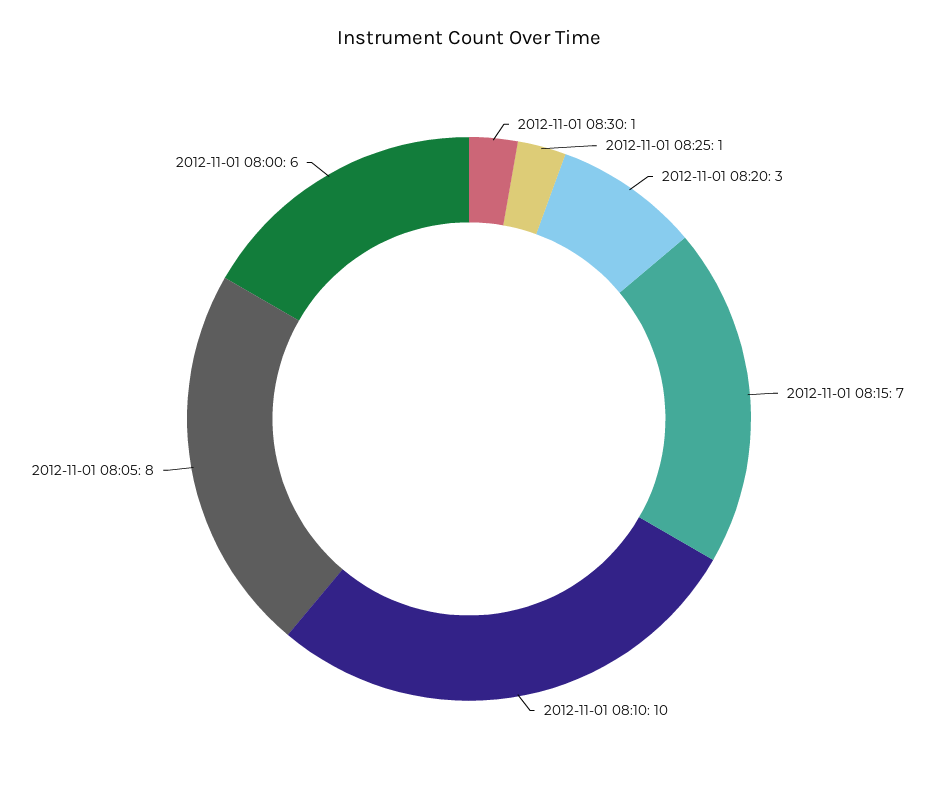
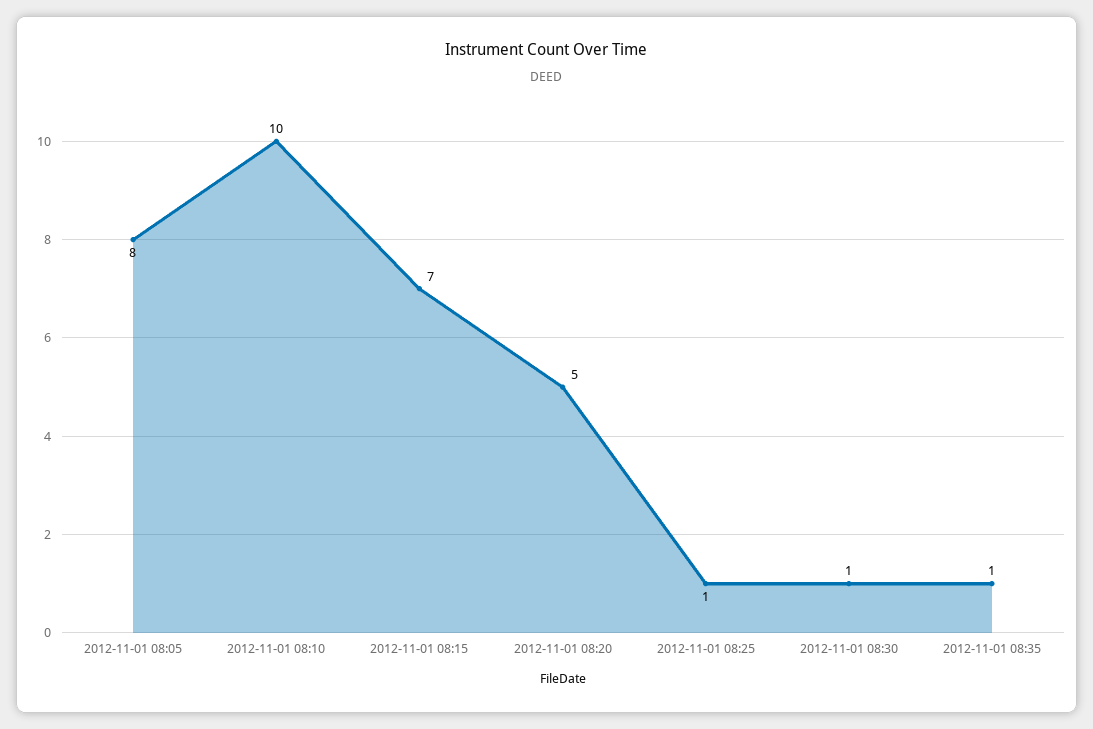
2012-11-01 08:20: 3 -> 5
2012-11-01 08:00: 6 -> none
2012-11-01 08:35: none -> 1

